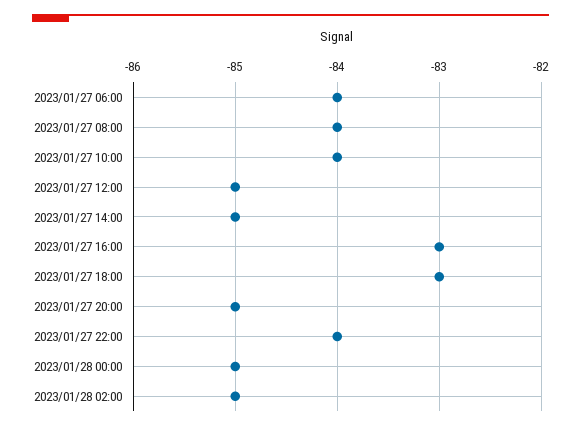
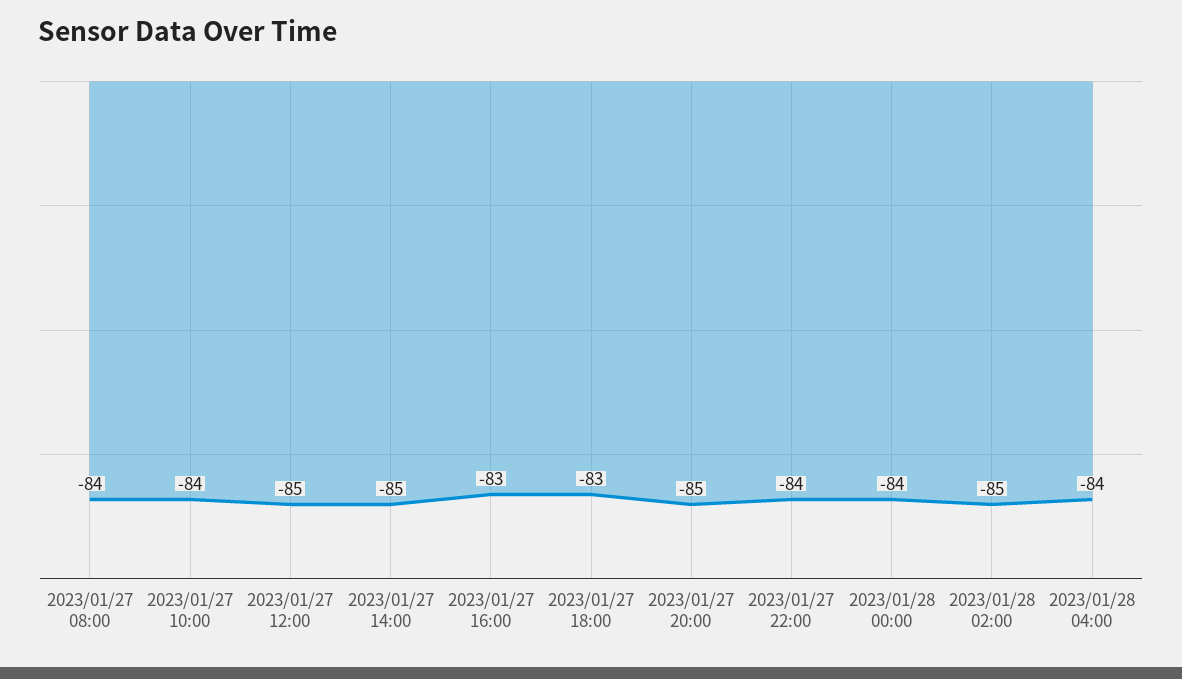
2023/01/27 06:00: -84 -> none
2023/01/28 00:00: -85 -> -84
2023/01/28 04:00: none -> -84

